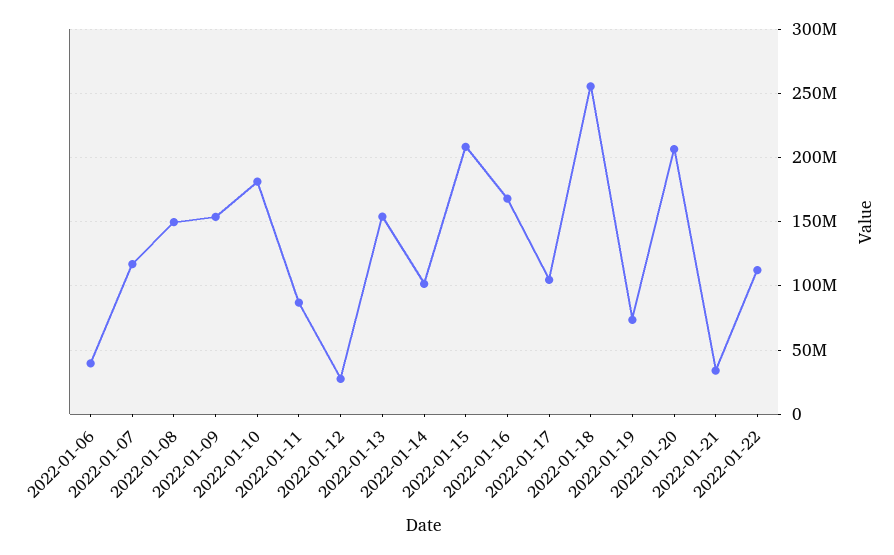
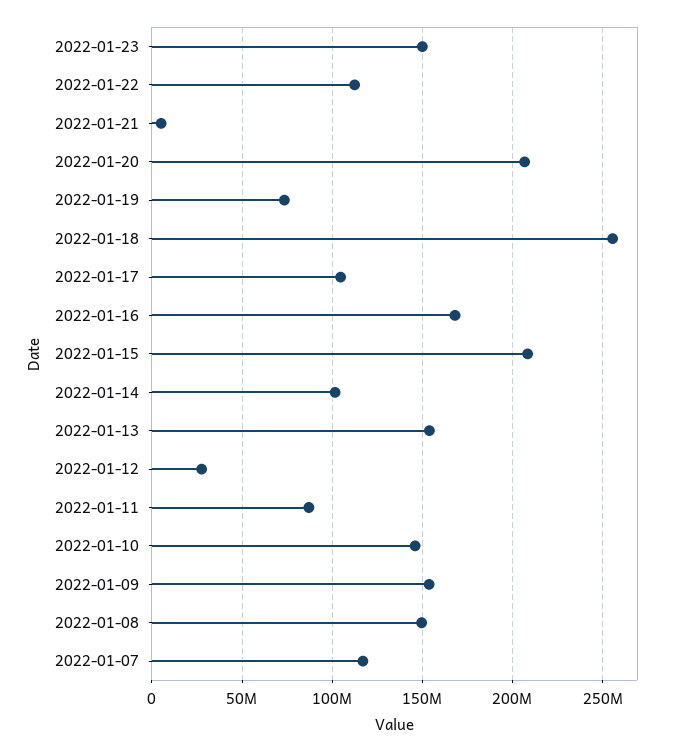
2022-01-06: 40000000 -> none
2022-01-10: 180000000 -> 145000000
2022-01-21: 35000000 -> 5000000
2022-01-23: none -> 150000000

